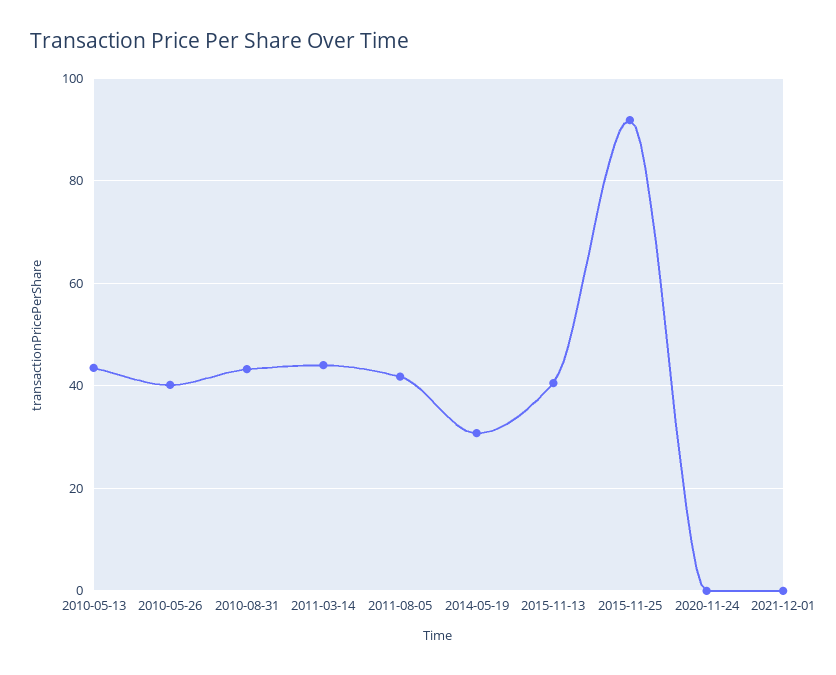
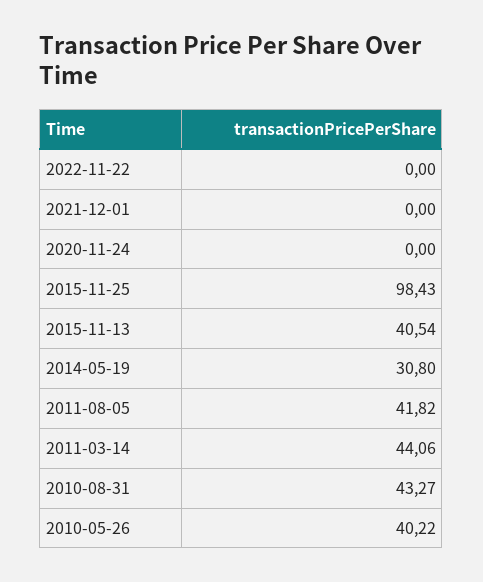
2010-05-13: 44 -> none
2015-11-25: 92 -> 98.43
2022-11-22: none -> 0

